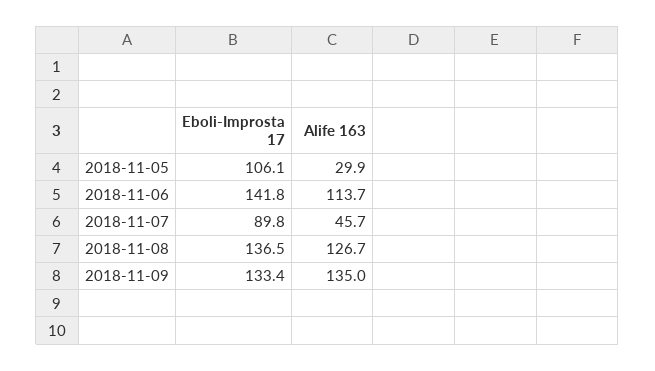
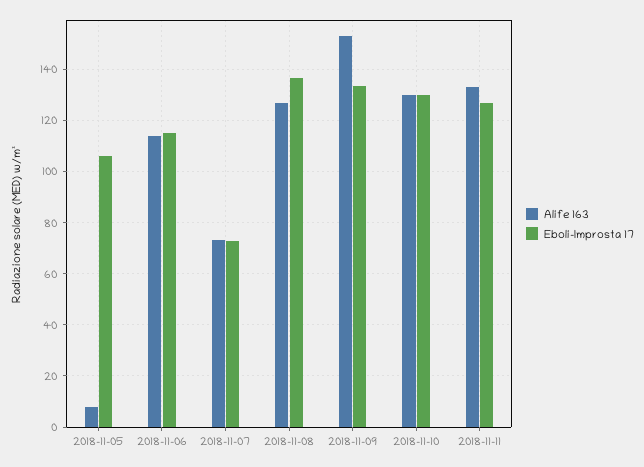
Alife 163, 2018-11-05: 29.9 -> 7.5
Eboli-Improsta 17, 2018-11-06: 141.8 -> 115
Eboli-Improsta 17, 2018-11-07: 89.8 -> 72.5
Alife 163, 2018-11-07: 45.7 -> 72.5
Alife 163, 2018-11-09: 135 -> 152.5
Alife 163, 2018-11-10: none -> 130
Eboli-Improsta 17, 2018-11-10: none -> 130
Alife 163, 2018-11-11: none -> 132.5
Eboli-Improsta 17, 2018-11-11: none -> 127.5

